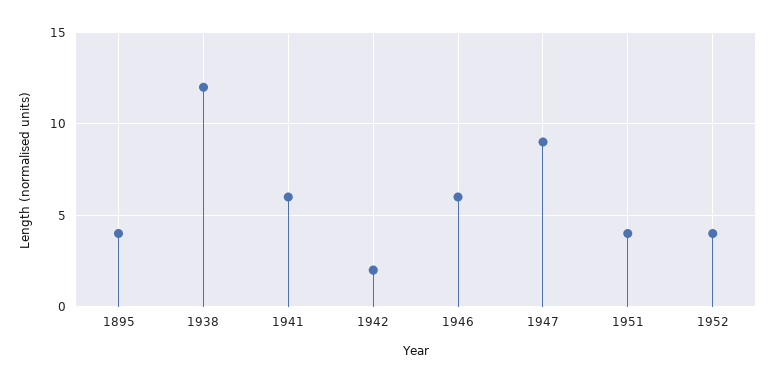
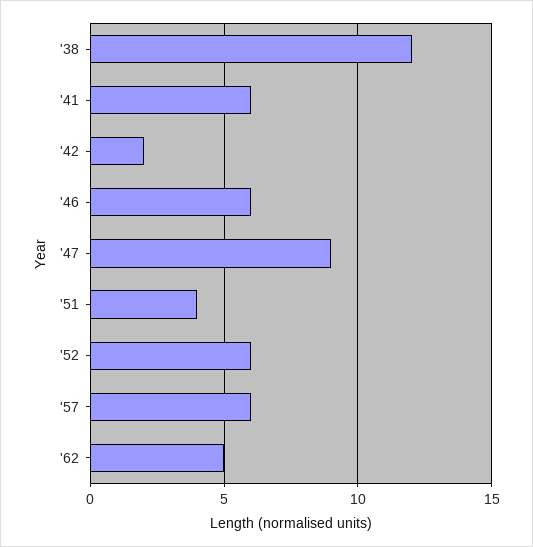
1895: 4 -> none
1952: 4 -> 6
'57: none -> 6
'62: none -> 5

